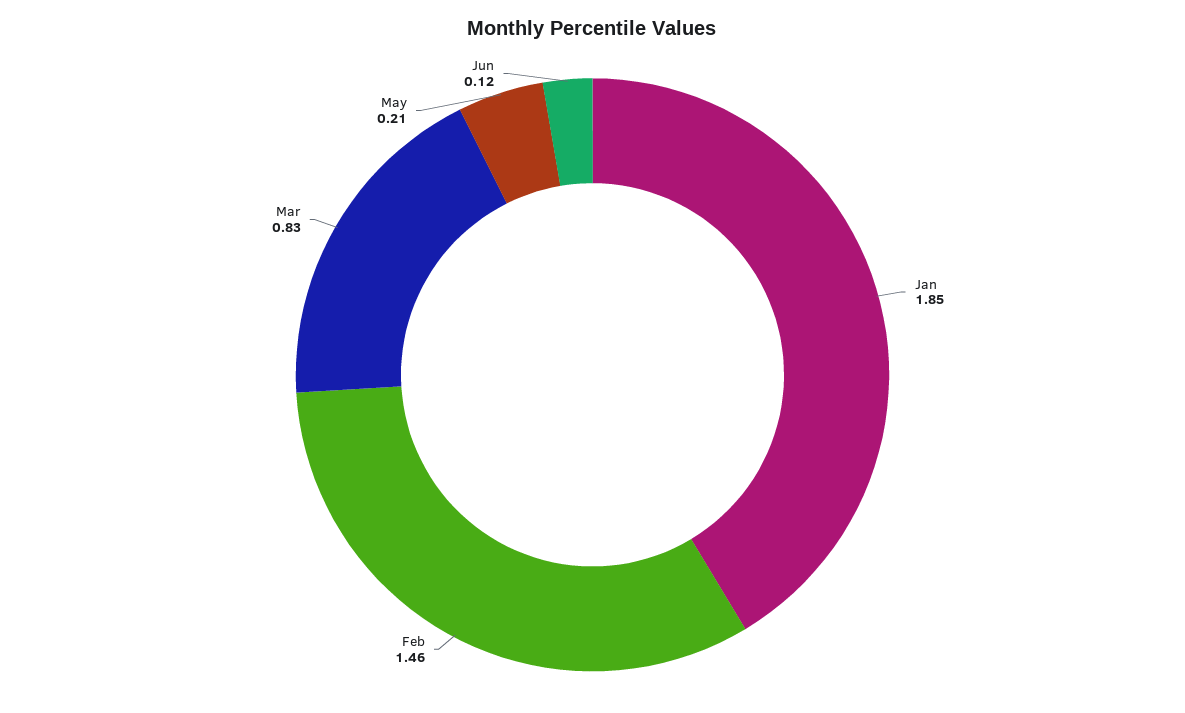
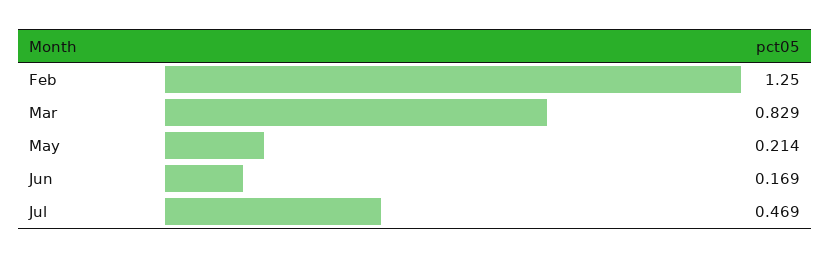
Jan: 1.85 -> none
Feb: 1.46 -> 1.25
Jun: 0.12 -> 0.169
Jul: none -> 0.469

